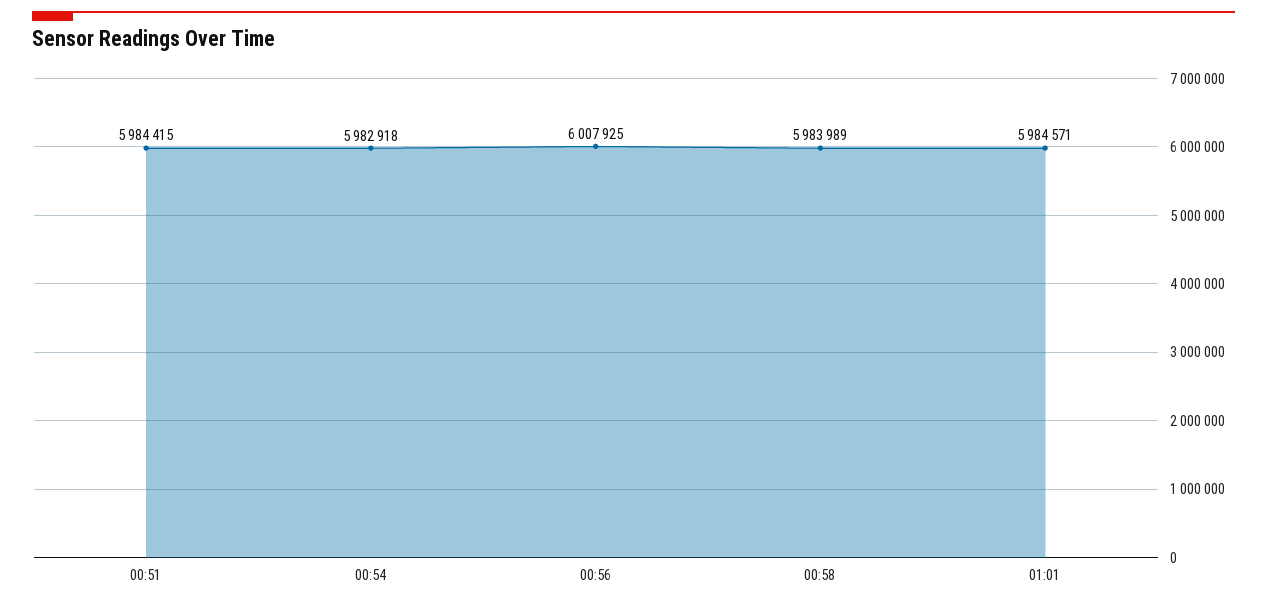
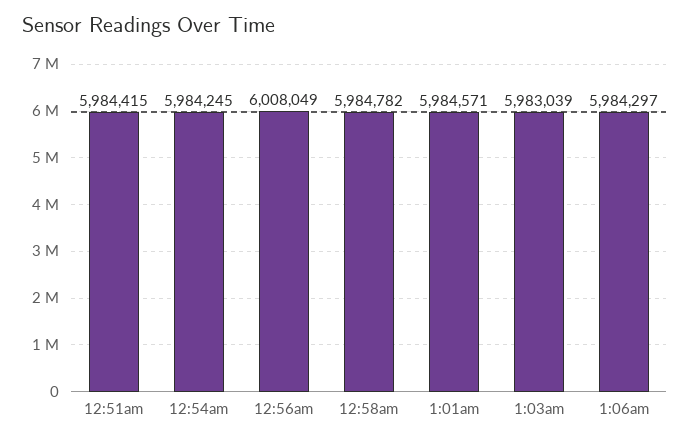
00:54: 5982918 -> 5984245
00:56: 6007925 -> 6008049
00:58: 5983989 -> 5984782
1:03am: none -> 5983039
1:06am: none -> 5984297

